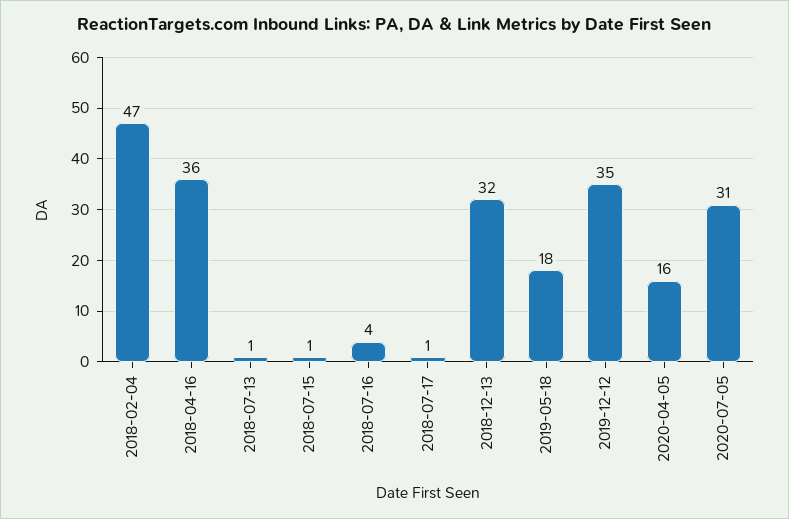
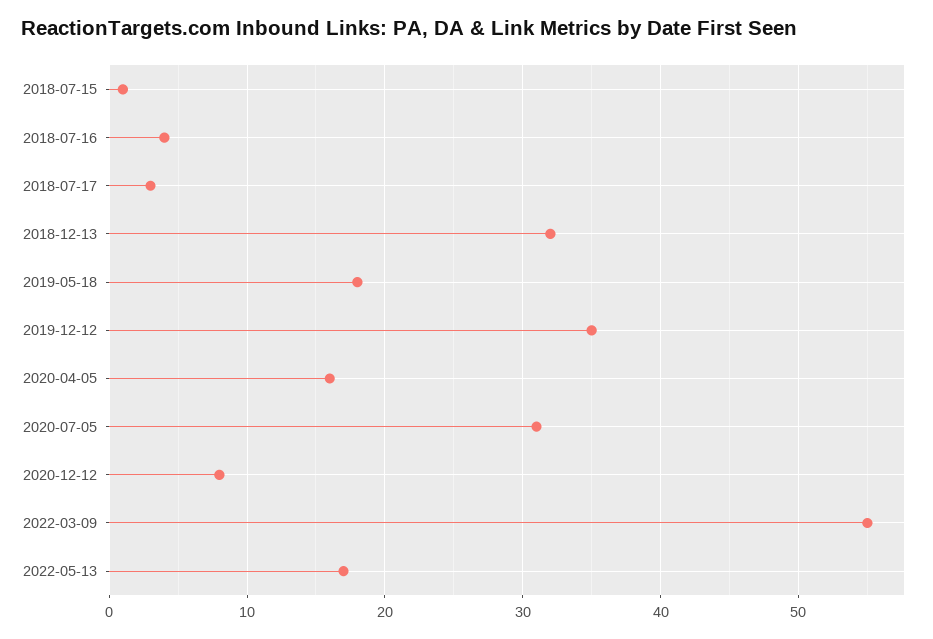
2018-02-04: 47 -> none
2018-04-16: 36 -> none
2018-07-13: 1 -> none
2018-07-17: 1 -> 3
2020-12-12: none -> 8
2022-03-09: none -> 55
2022-05-13: none -> 17

